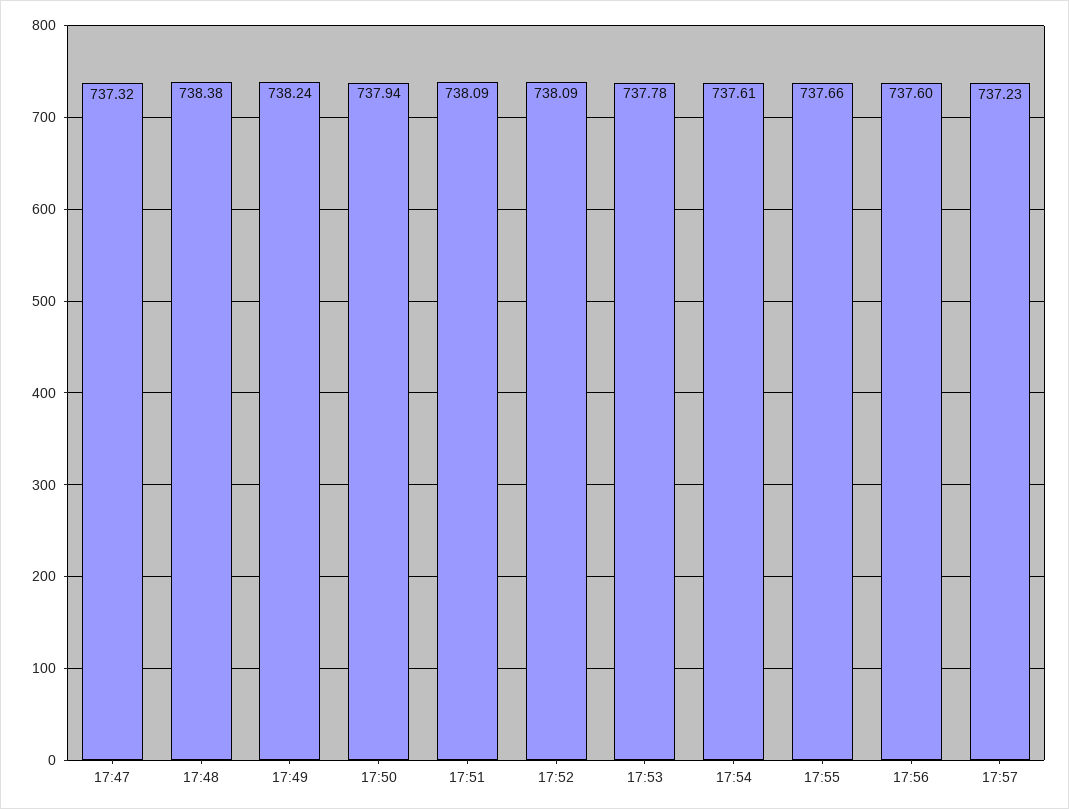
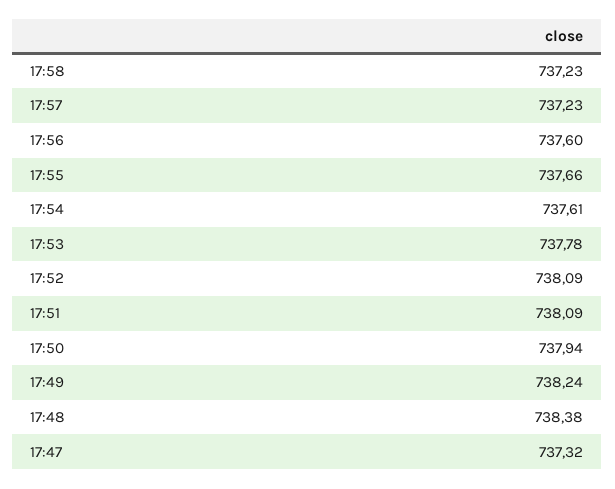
17:58: none -> 737.23

